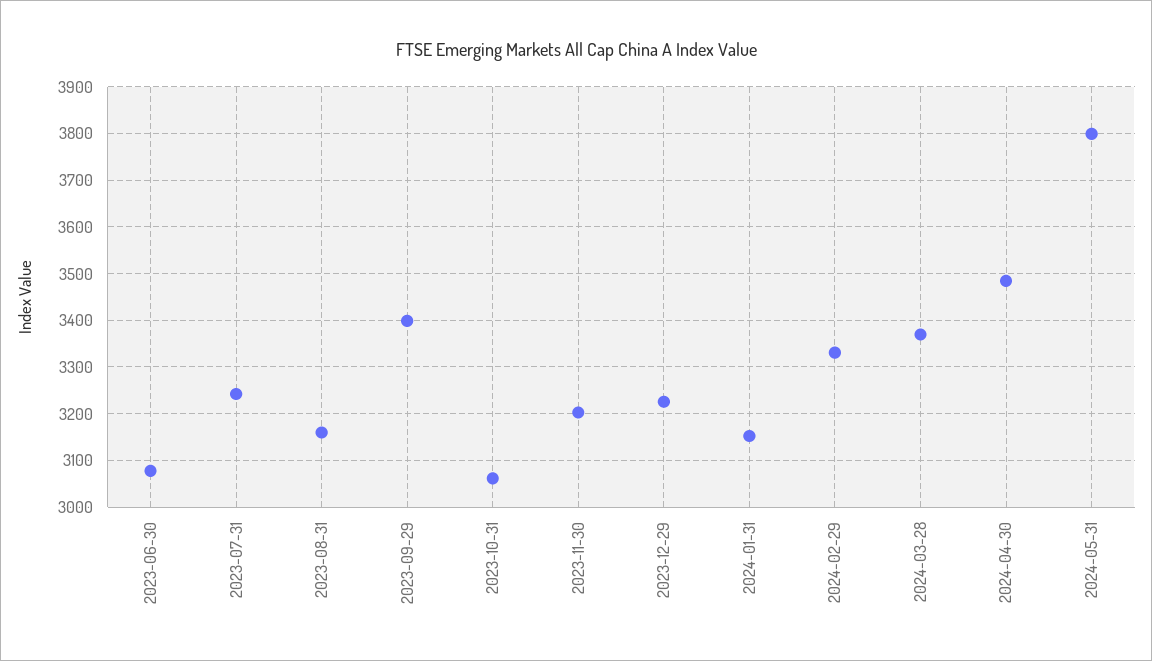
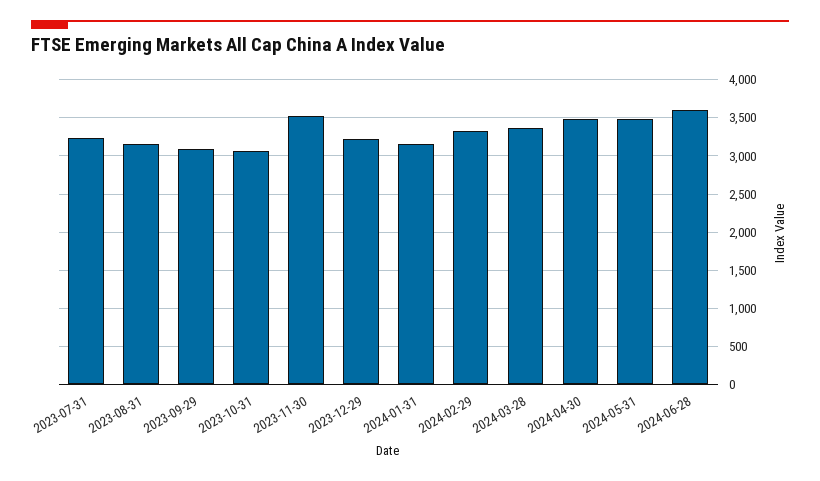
2023-06-30: 3080 -> none
2023-09-29: 3400 -> 3100
2023-11-30: 3200 -> 3500
2024-05-31: 3800 -> 3500
2024-06-28: none -> 3600

